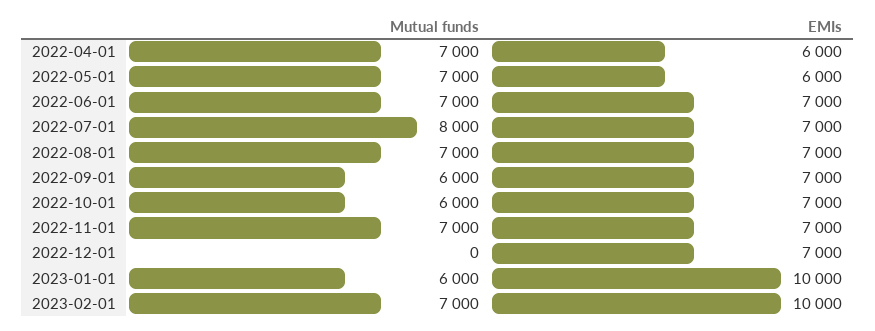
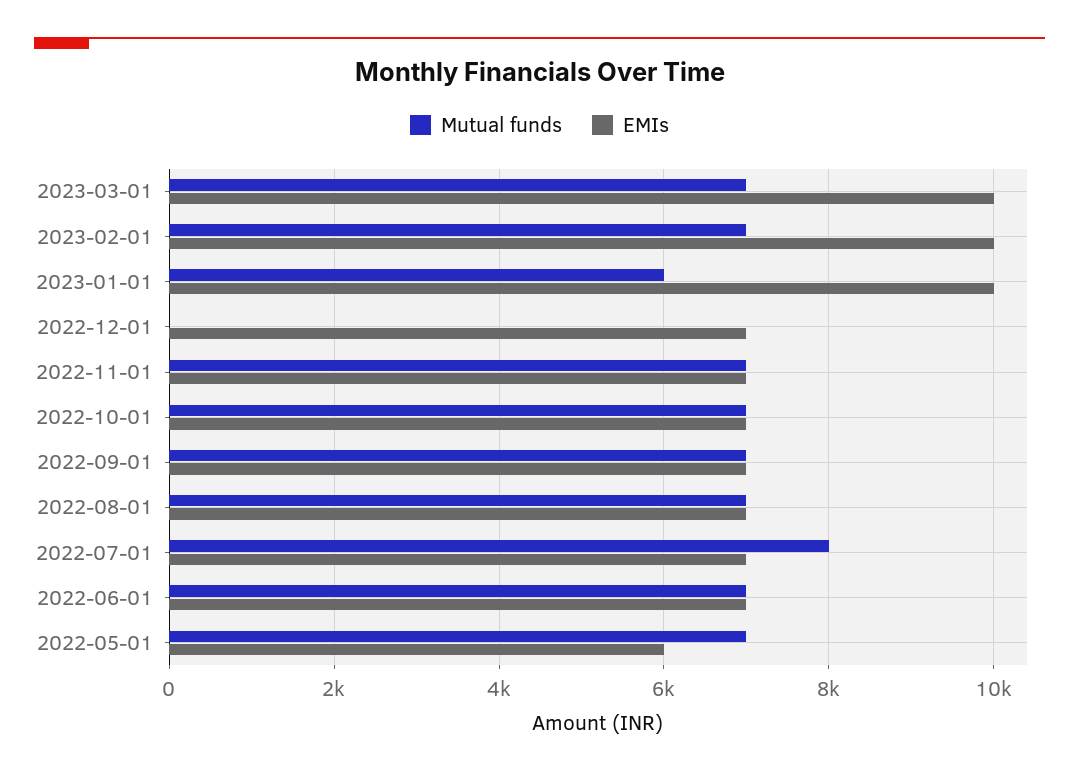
Mutual funds, 2022-04-01: 7000 -> none
EMIs, 2022-04-01: 6000 -> none
Mutual funds, 2022-09-01: 6000 -> 7000
Mutual funds, 2022-10-01: 6000 -> 7000
Mutual funds, 2023-03-01: none -> 7000
EMIs, 2023-03-01: none -> 10000

